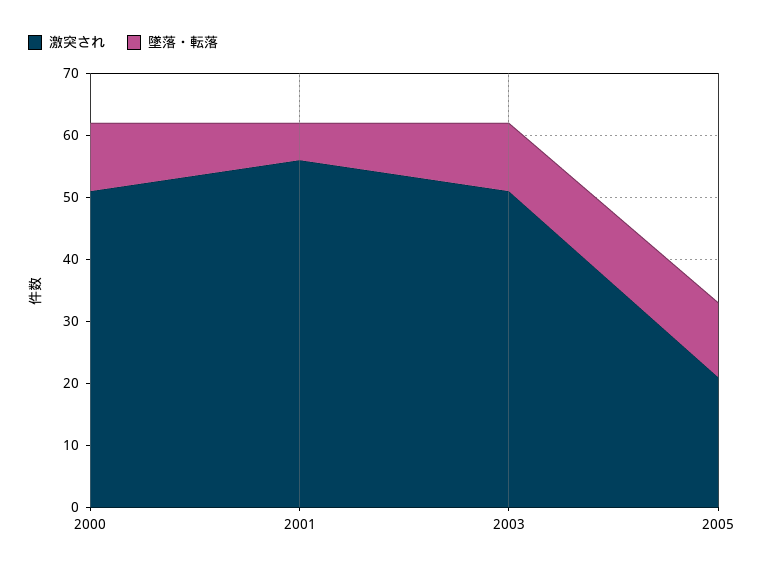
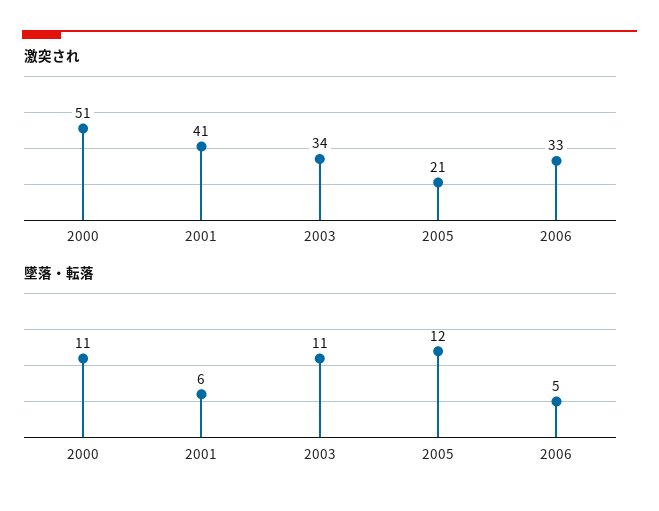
激突され, 2001: 55 -> 41
激突され, 2003: 50 -> 34
激突され, 2006: none -> 33
墜落・転落, 2006: none -> 5

